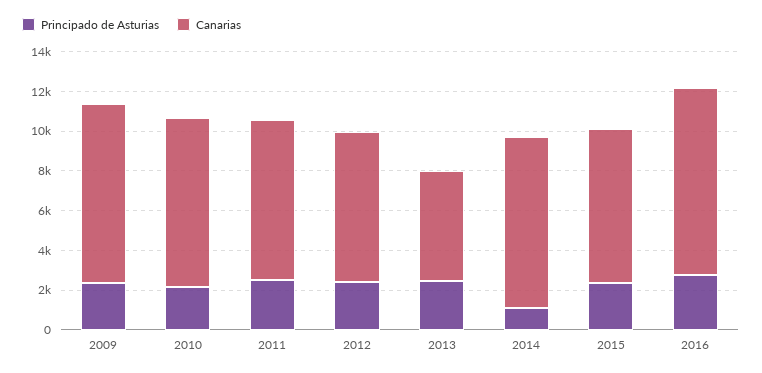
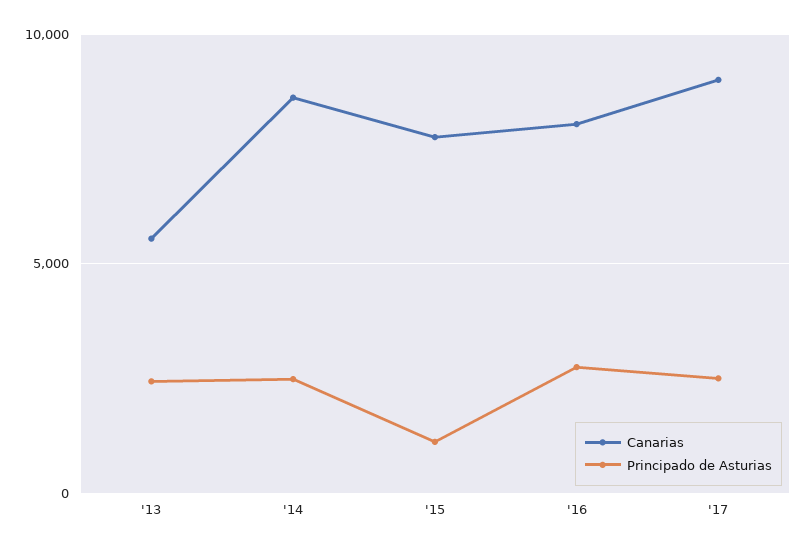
Principado de Asturias, 2009: 2500 -> none
Canarias, 2009: 9000 -> none
Principado de Asturias, 2010: 2000 -> none
Canarias, 2010: 8500 -> none
Principado de Asturias, 2011: 2500 -> none
Canarias, 2011: 8000 -> none
Principado de Asturias, 2012: 2500 -> none
Canarias, 2012: 7500 -> none
Principado de Asturias, 2014: 1000 -> 2500
Principado de Asturias, 2015: 2500 -> 1000
Canarias, 2016: 9500 -> 8000
Canarias, '17: none -> 9000
Principado de Asturias, '17: none -> 2500

